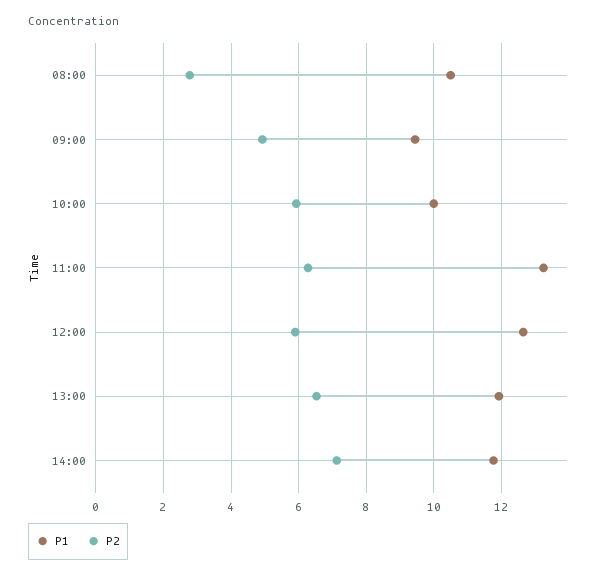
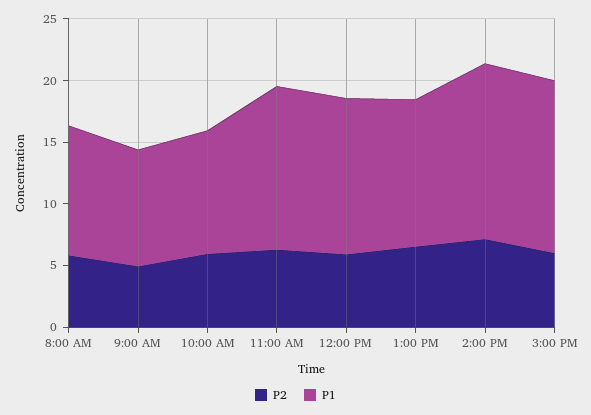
P2, 08:00: 2.8 -> 6
P1, 14:00: 11.8 -> 14
P2, 3:00 PM: none -> 6
P1, 3:00 PM: none -> 14

